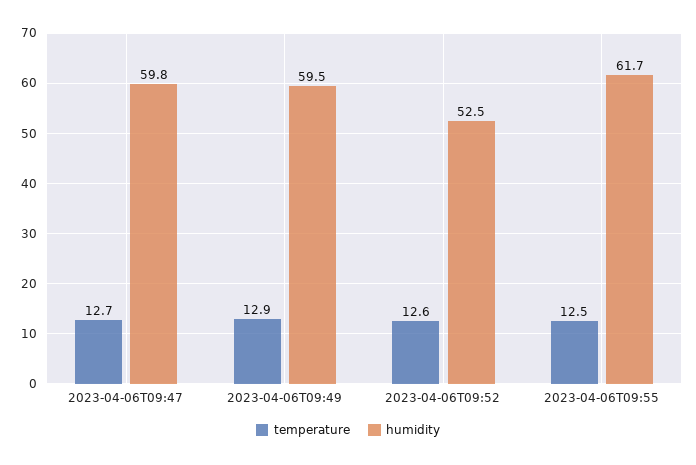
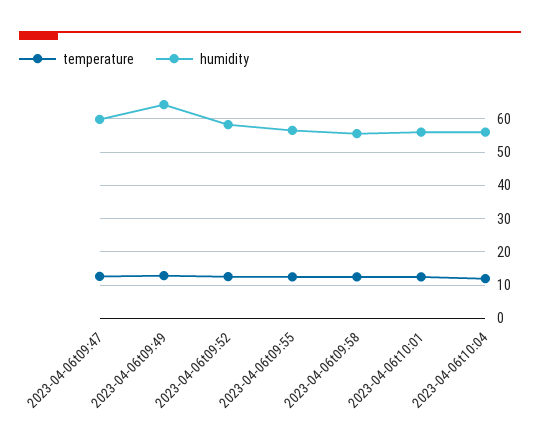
humidity, 2023-04-06T09:49: 59.5 -> 64
humidity, 2023-04-06T09:52: 52.5 -> 58
humidity, 2023-04-06T09:55: 61.7 -> 56
temperature, 2023-04-06t09:58: none -> 12
humidity, 2023-04-06t09:58: none -> 56
temperature, 2023-04-06t10:01: none -> 12
humidity, 2023-04-06t10:01: none -> 56
temperature, 2023-04-06t10:04: none -> 12
humidity, 2023-04-06t10:04: none -> 56

